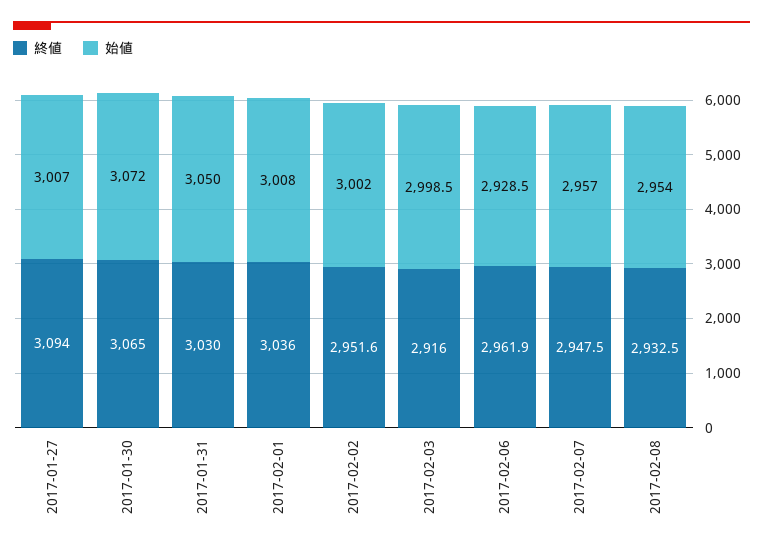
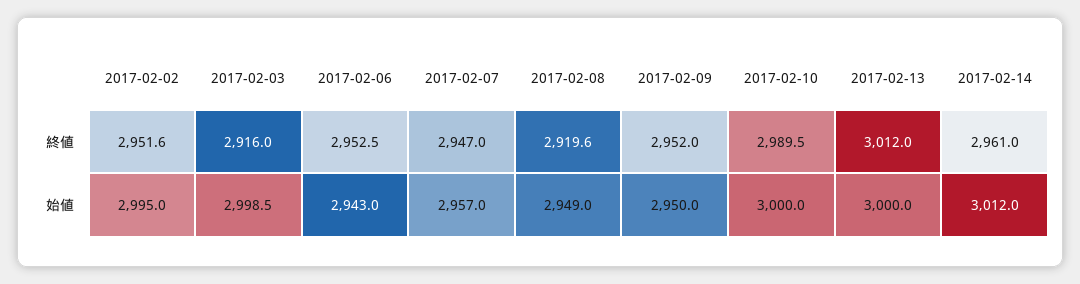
終値, 2017-01-27: 3094 -> none
始値, 2017-01-27: 3007 -> none
終値, 2017-01-30: 3065 -> none
始値, 2017-01-30: 3072 -> none
終値, 2017-01-31: 3030 -> none
始値, 2017-01-31: 3050 -> none
終値, 2017-02-01: 3036 -> none
始値, 2017-02-01: 3008 -> none
始値, 2017-02-02: 3002 -> 2995
終値, 2017-02-06: 2961.9 -> 2952.5
始値, 2017-02-06: 2928.5 -> 2943
終値, 2017-02-07: 2947.5 -> 2947
終値, 2017-02-08: 2932.5 -> 2919.6
始値, 2017-02-08: 2954 -> 2949
終値, 2017-02-09: none -> 2952
終値, 2017-02-10: none -> 2989.5
終値, 2017-02-13: none -> 3012
終値, 2017-02-14: none -> 2961
始値, 2017-02-09: none -> 2950
始値, 2017-02-10: none -> 3000
始値, 2017-02-13: none -> 3000
始値, 2017-02-14: none -> 3012

